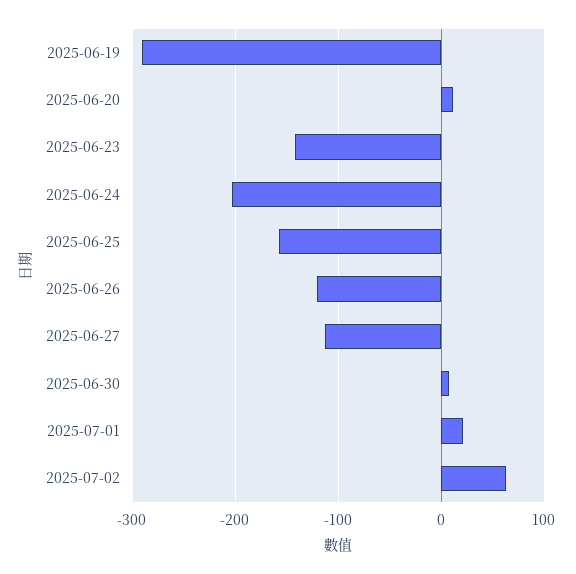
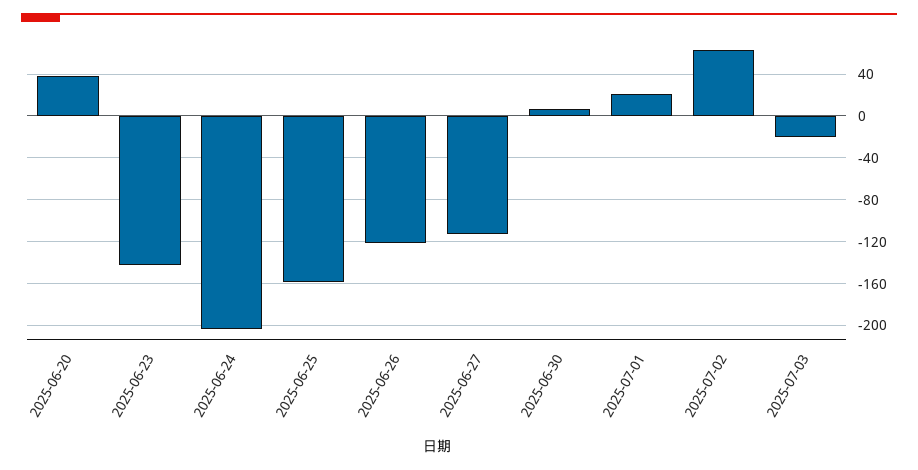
2025-06-19: -290 -> none
2025-06-20: 10 -> 40
2025-07-03: none -> -20

